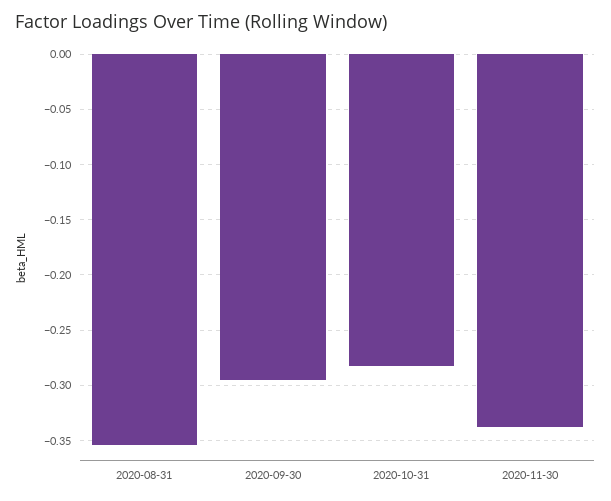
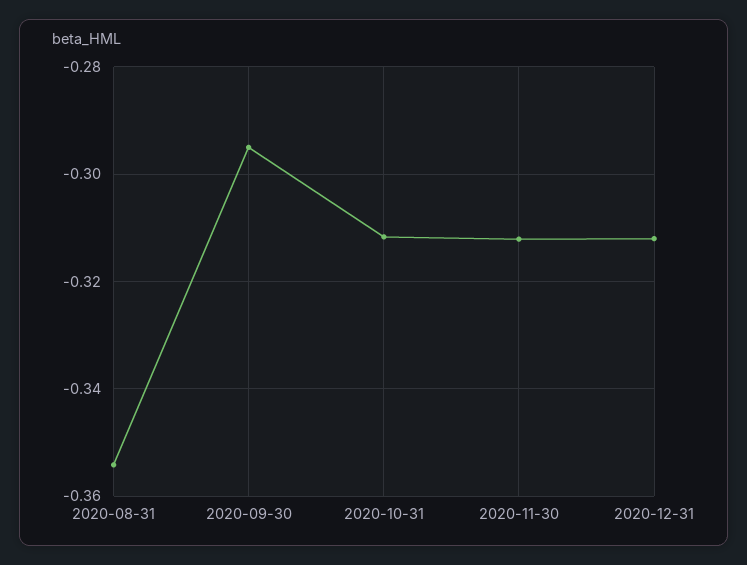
2020-10-31: -0.28 -> -0.312
2020-11-30: -0.34 -> -0.312
2020-12-31: none -> -0.312

